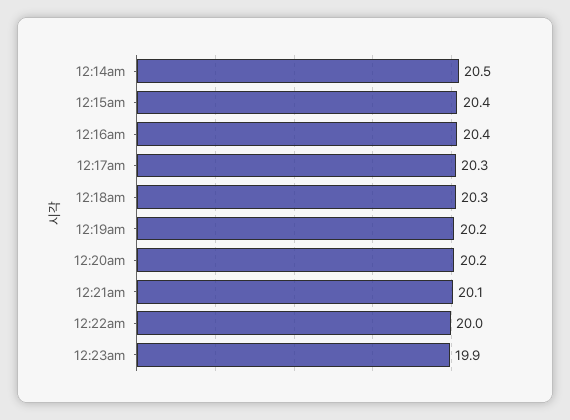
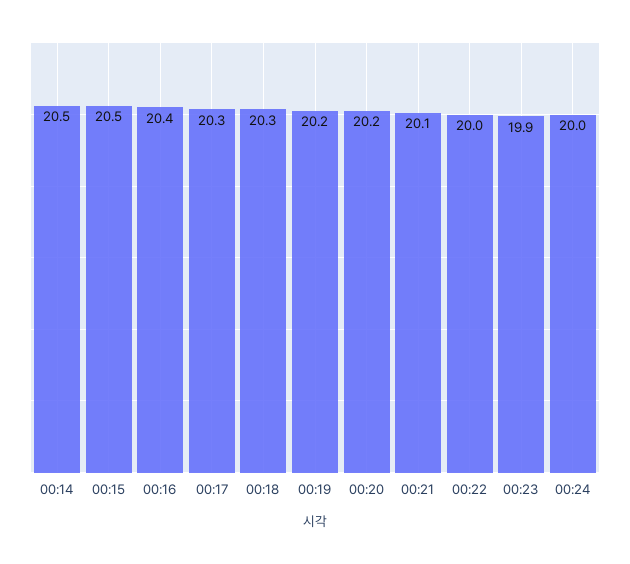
12:15am: 20.4 -> 20.5
00:24: none -> 20

